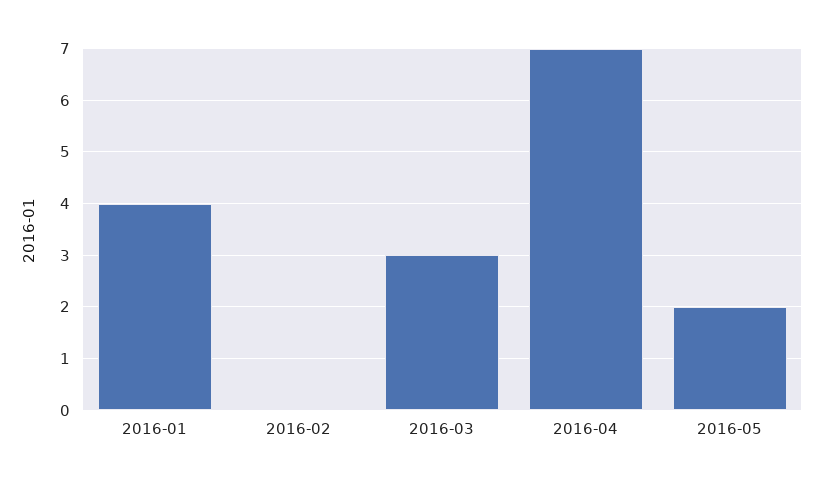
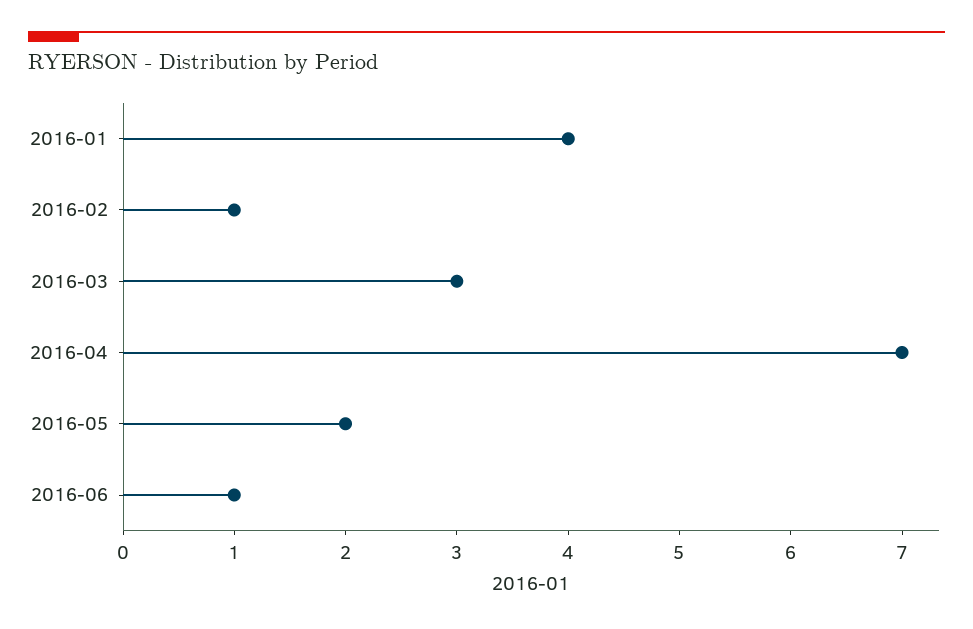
2016-02: 0 -> 1
2016-06: none -> 1

